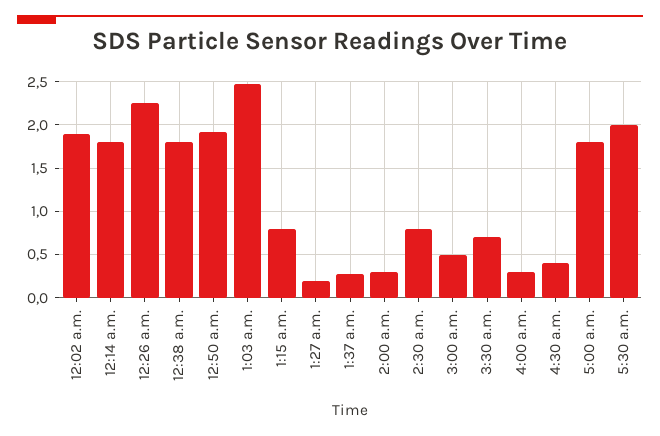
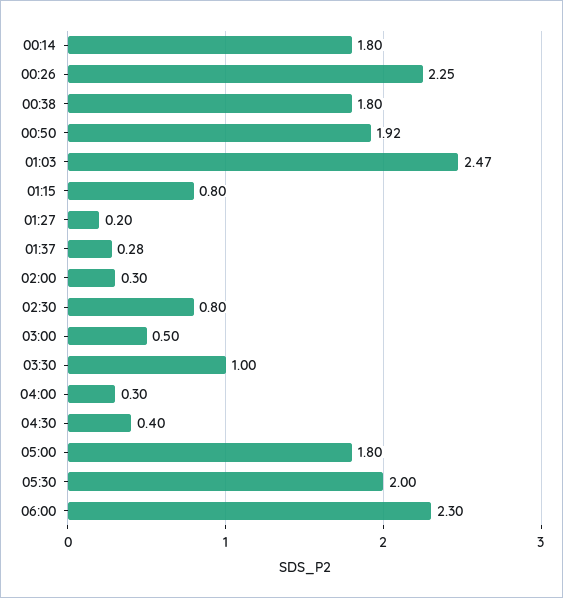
12:02 a.m.: 1.9 -> none
3:30 a.m.: 0.7 -> 1
06:00: none -> 2.3

